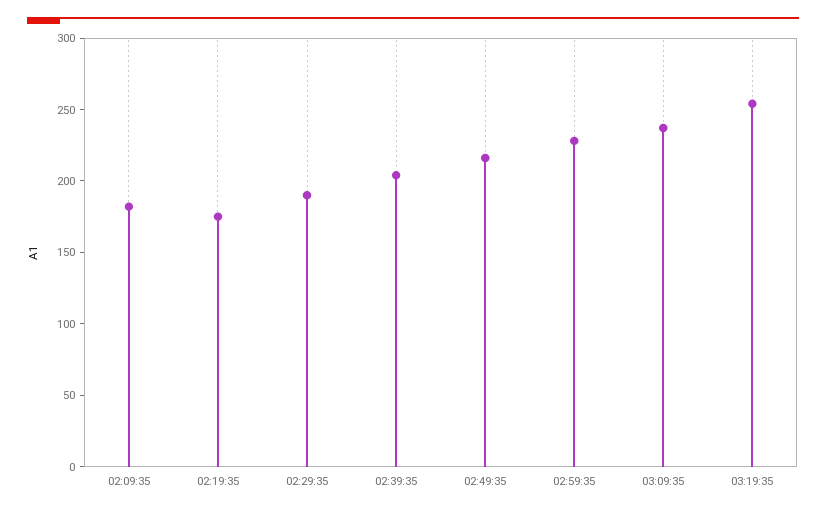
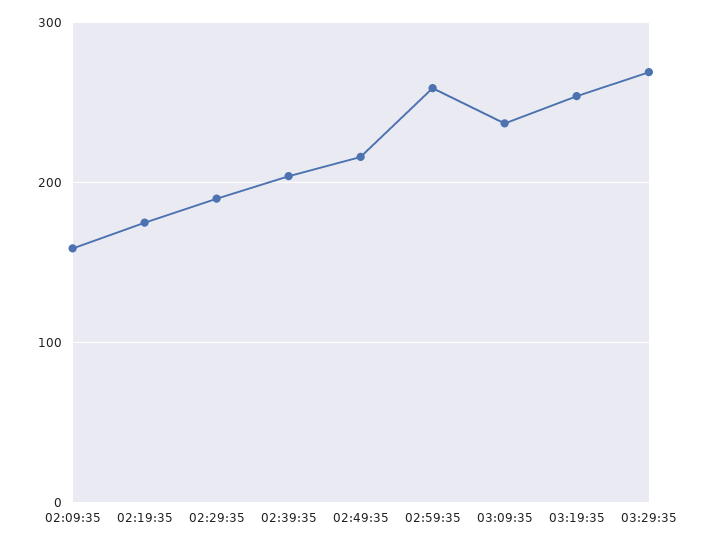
02:09:35: 180 -> 160
02:59:35: 230 -> 260
03:29:35: none -> 270

